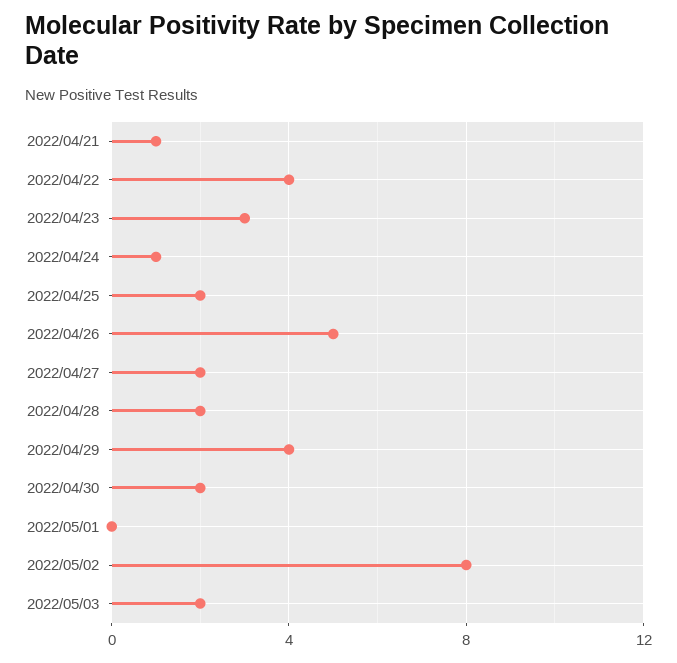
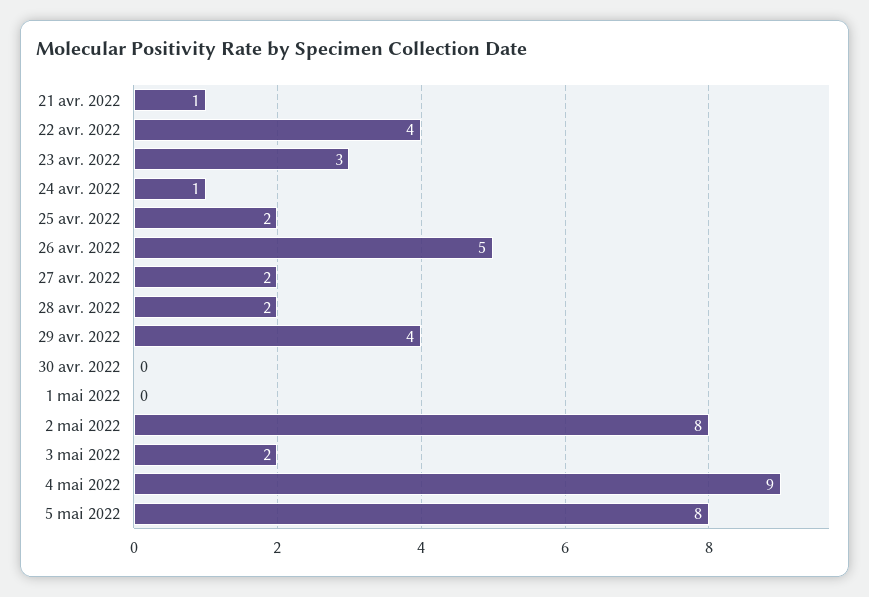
2022/04/30: 2 -> 0
4 mai 2022: none -> 9
5 mai 2022: none -> 8

